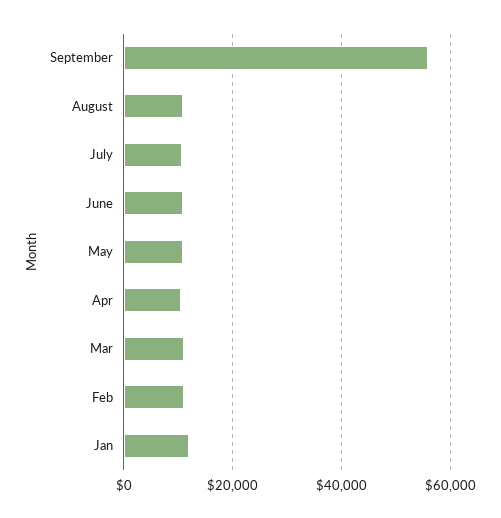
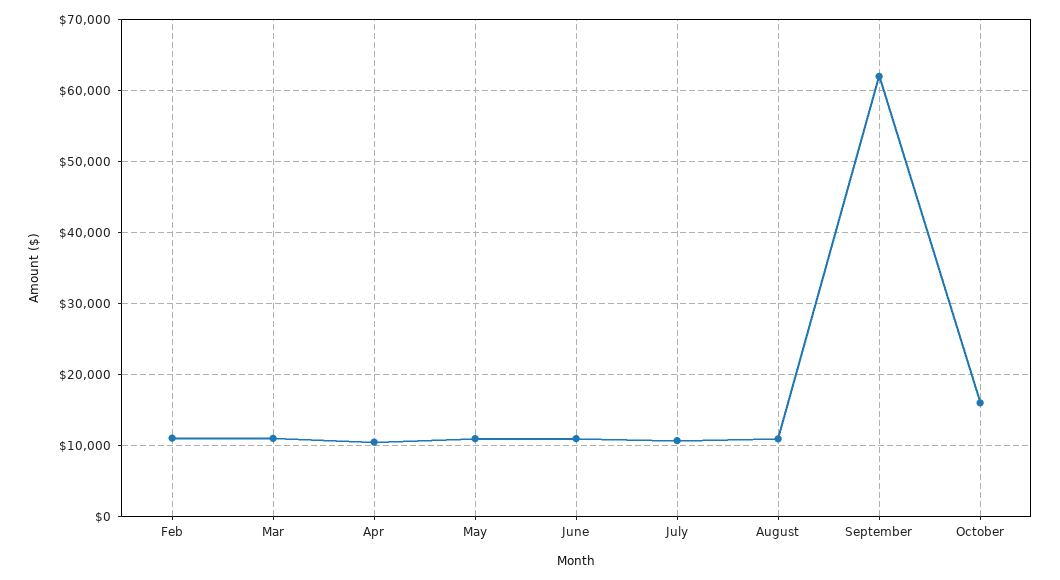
September: 56000 -> 62000
Jan: 12000 -> none
October: none -> 16000

